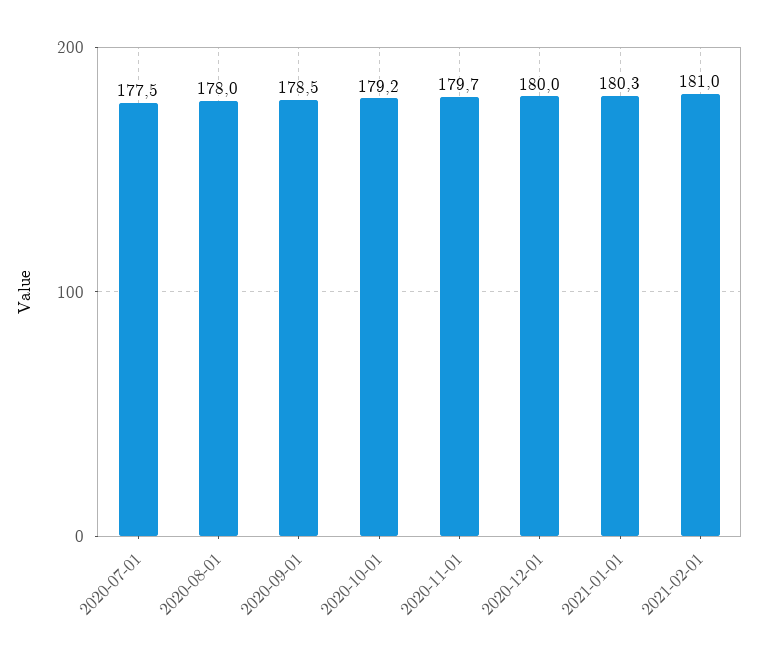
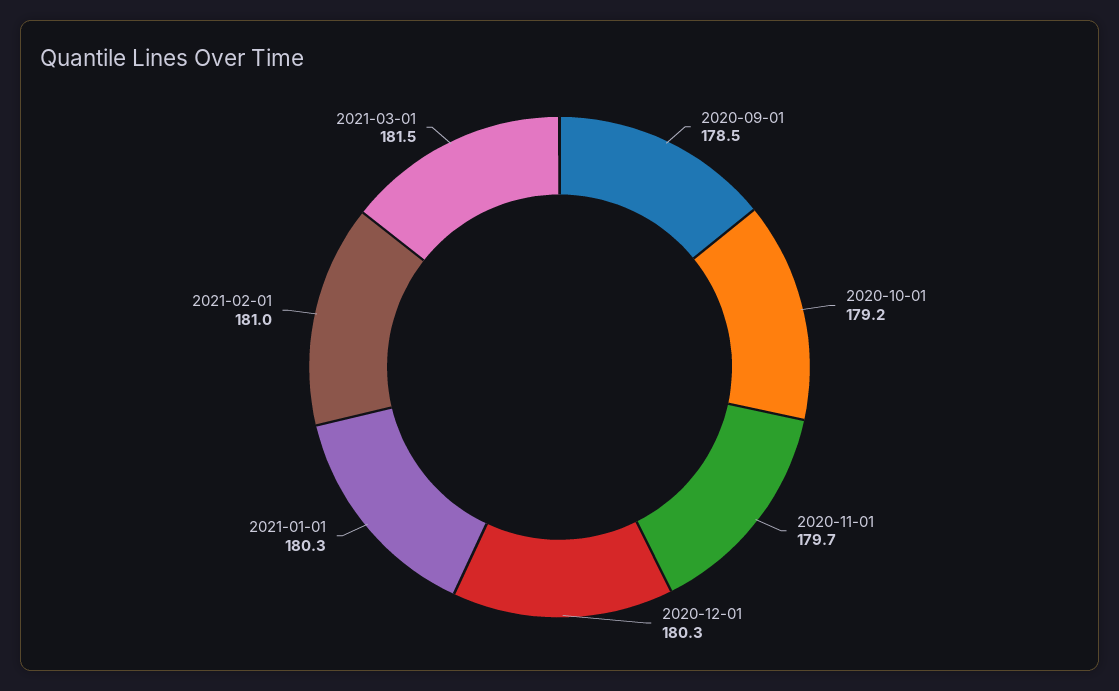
2020-07-01: 177.5 -> none
2020-08-01: 178 -> none
2020-12-01: 180 -> 180.3
2021-03-01: none -> 181.5

